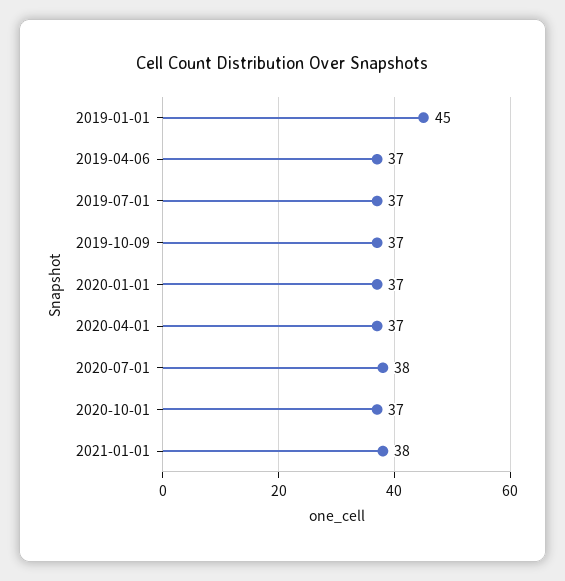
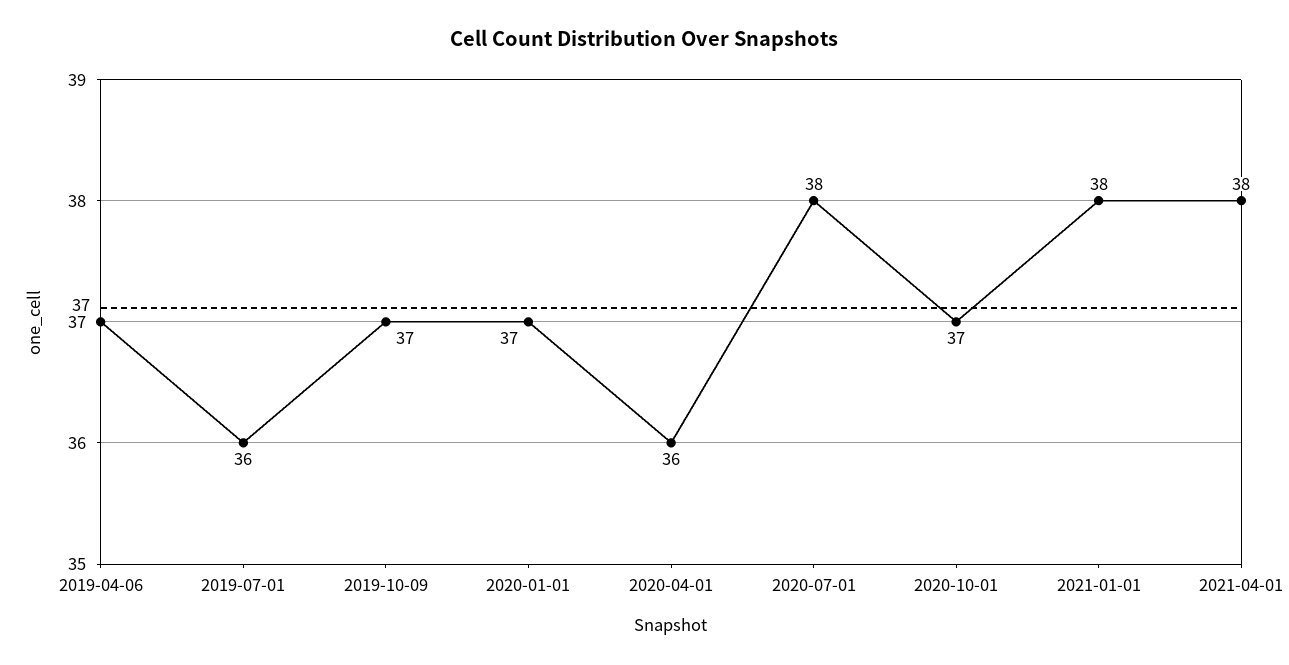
2019-01-01: 45 -> none
2019-07-01: 37 -> 36
2020-04-01: 37 -> 36
2021-04-01: none -> 38

